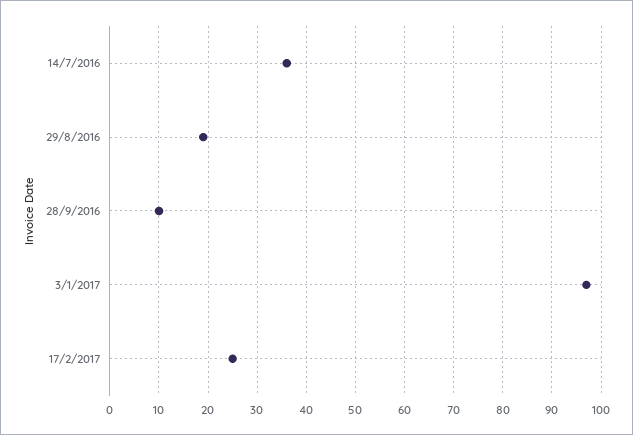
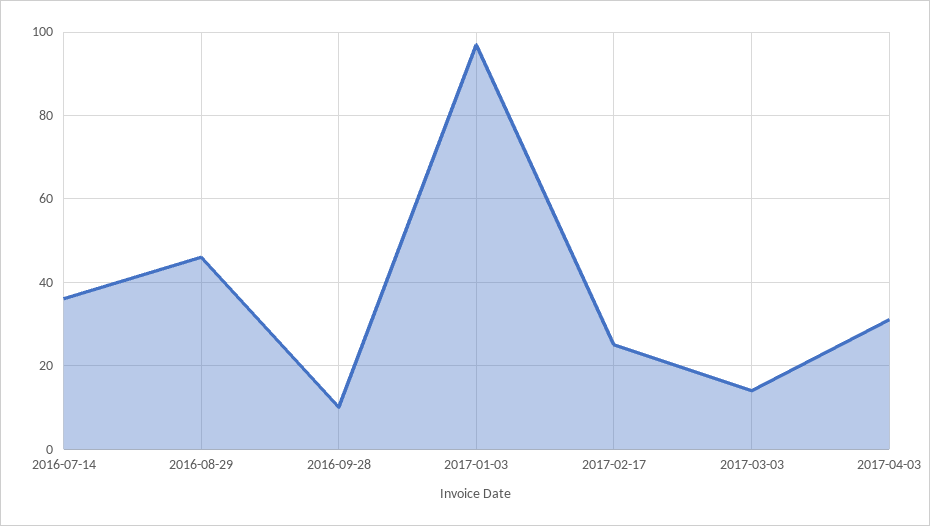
29/8/2016: 20 -> 45
2017-03-03: none -> 15
2017-04-03: none -> 30

